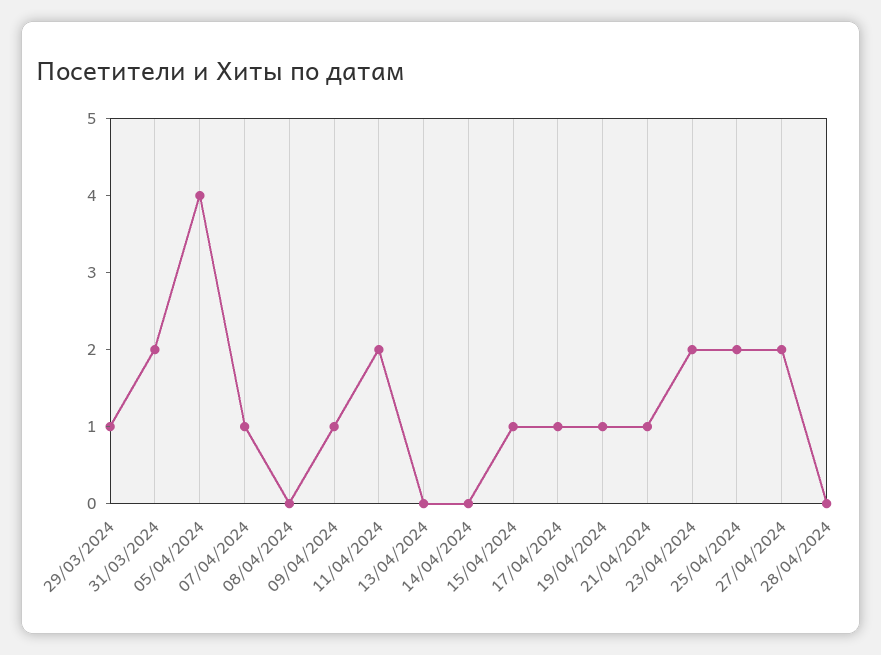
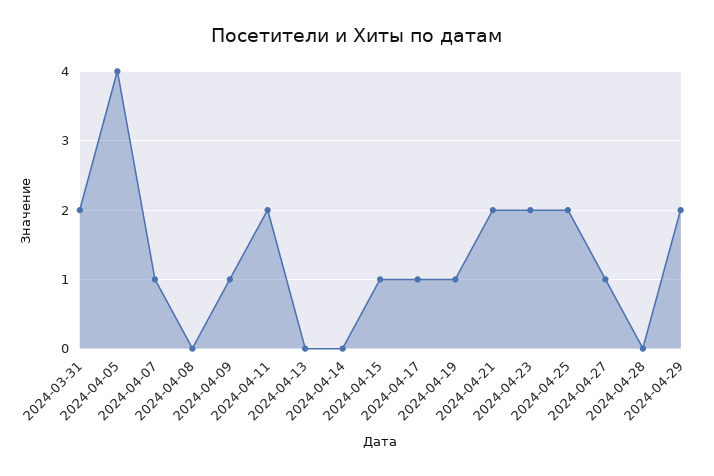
29/03/2024: 1 -> none
21/04/2024: 1 -> 2
27/04/2024: 2 -> 1
2024-04-29: none -> 2

